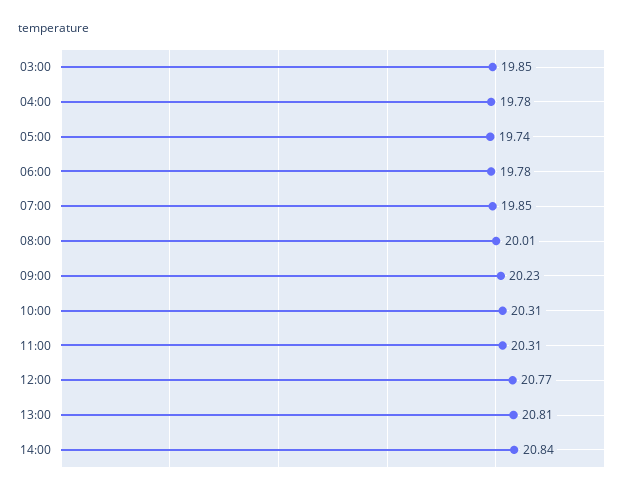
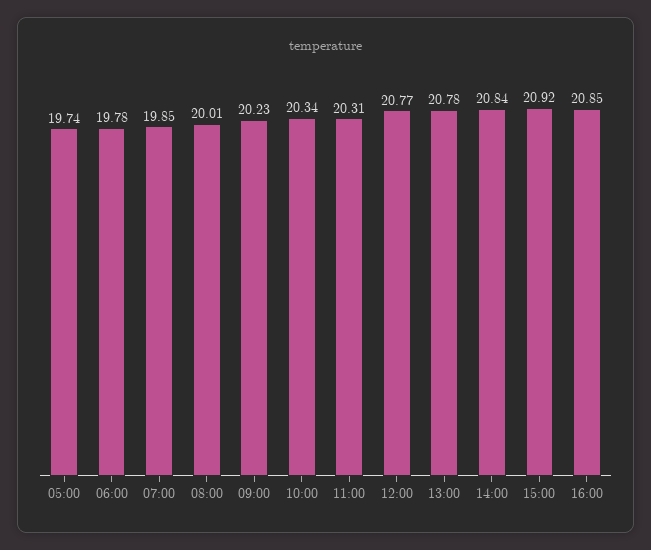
03:00: 19.85 -> none
04:00: 19.78 -> none
10:00: 20.31 -> 20.34
13:00: 20.81 -> 20.78
15:00: none -> 20.92
16:00: none -> 20.85

